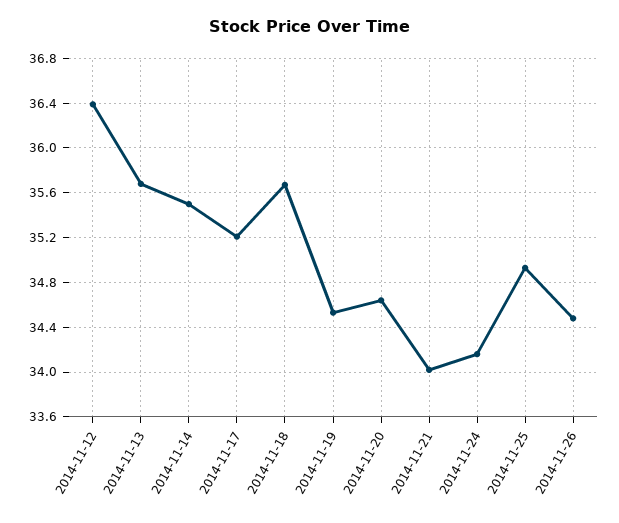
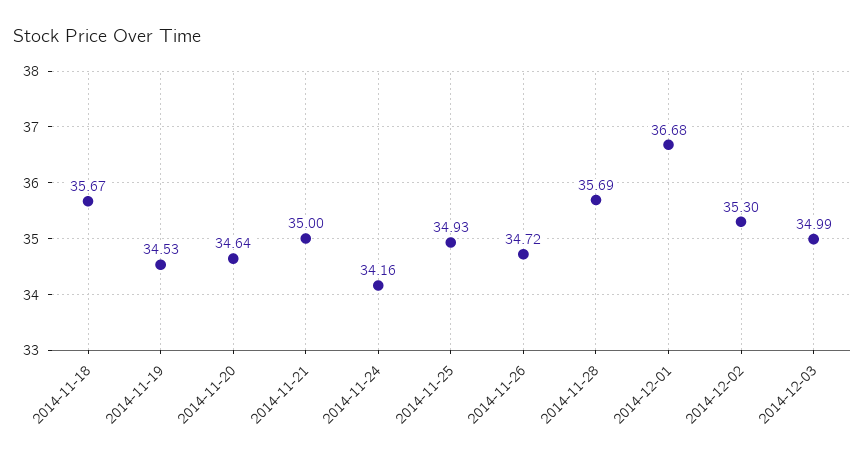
2014-11-12: 36.4 -> none
2014-11-13: 35.7 -> none
2014-11-14: 35.5 -> none
2014-11-17: 35.2 -> none
2014-11-21: 34 -> 35
2014-11-26: 34.5 -> 34.72
2014-11-28: none -> 35.69
2014-12-01: none -> 36.68
2014-12-02: none -> 35.3
2014-12-03: none -> 34.99

